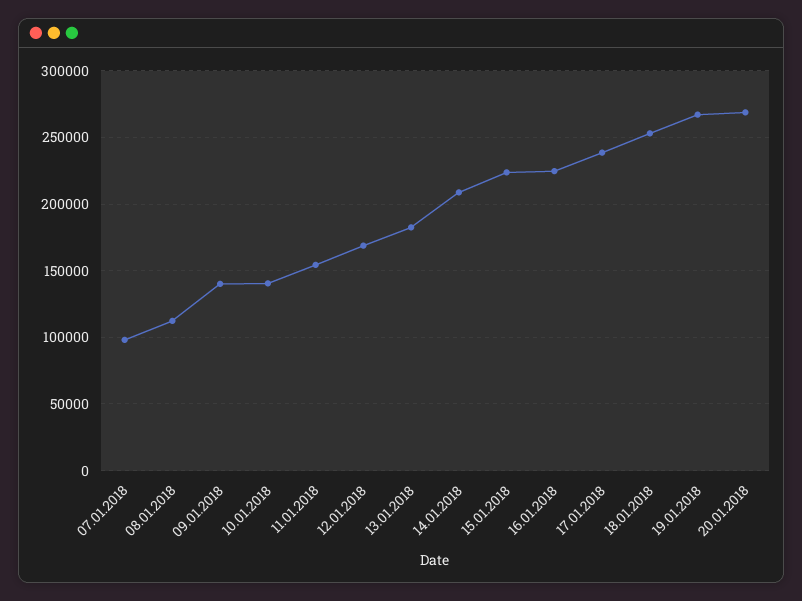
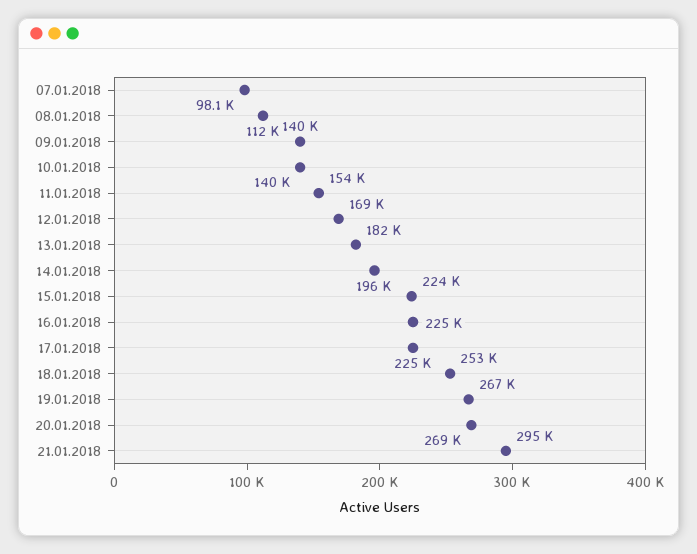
14.01.2018: 210000 -> 196000
17.01.2018: 240000 -> 225000
21.01.2018: none -> 295000

